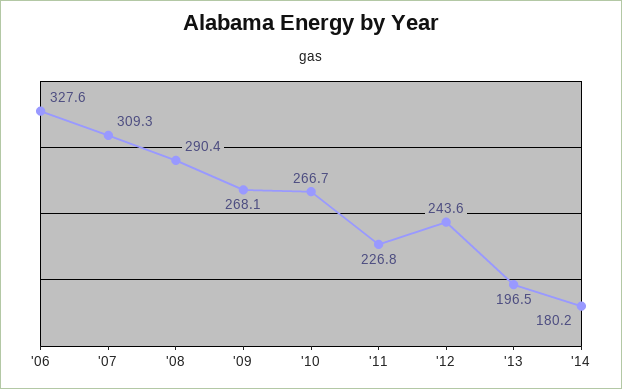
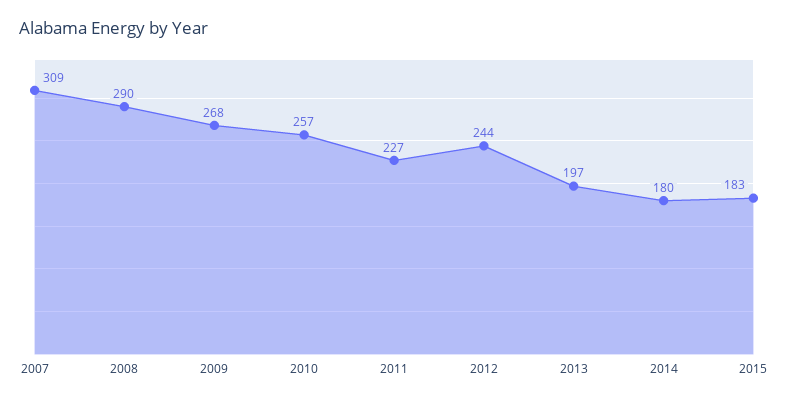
'06: 327.6 -> none
'10: 266.7 -> 257
2015: none -> 183

